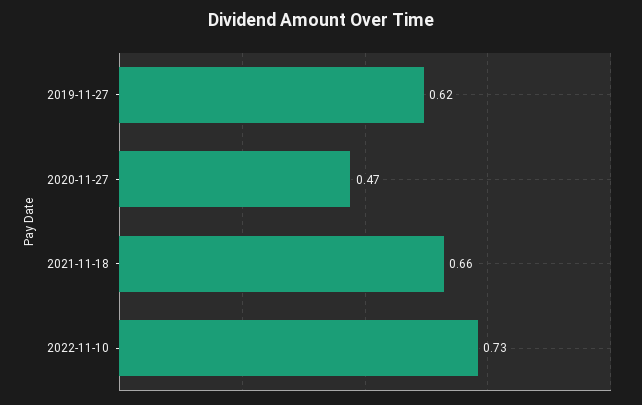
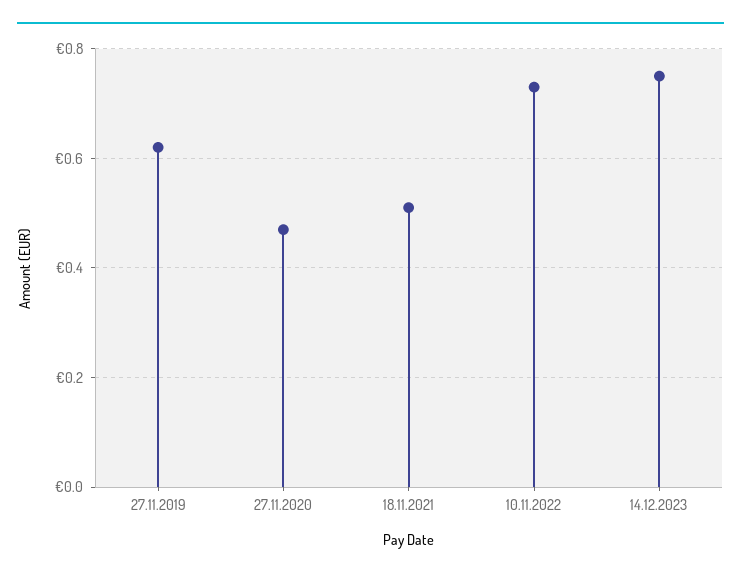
2021-11-18: 0.66 -> 0.5
14.12.2023: none -> 0.75

